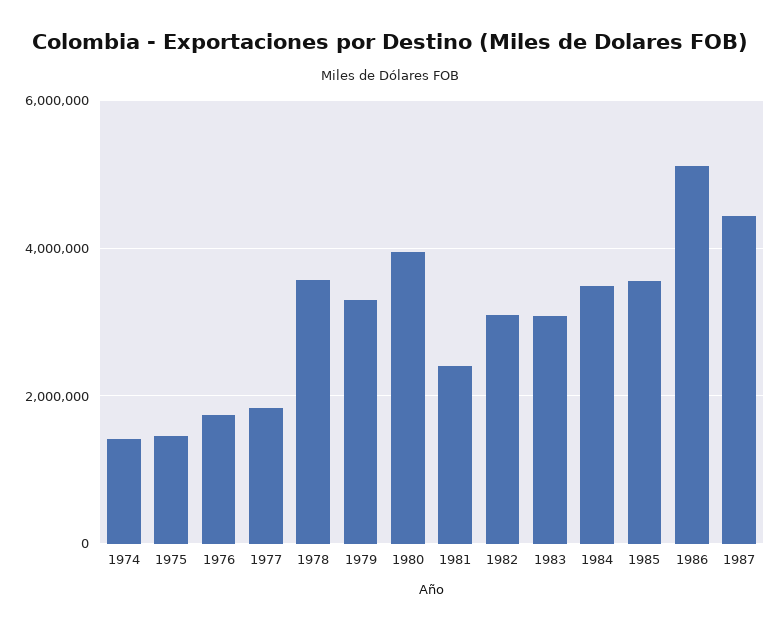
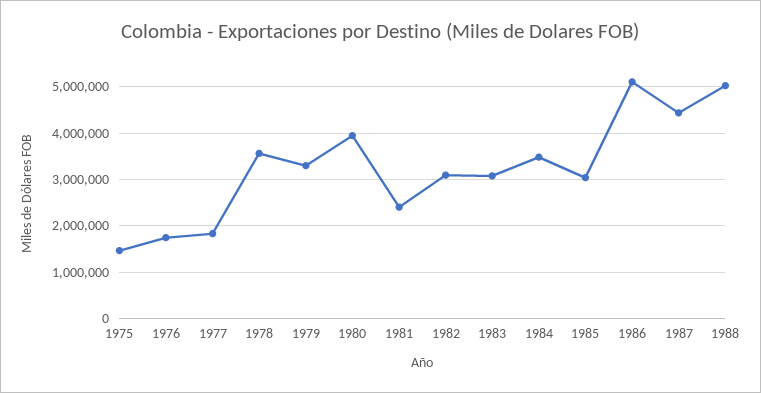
1974: 1400000 -> none
1985: 3600000 -> 3000000
1988: none -> 5000000

